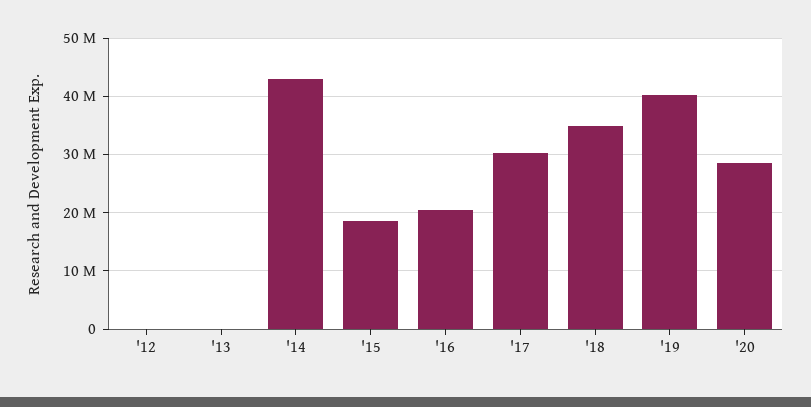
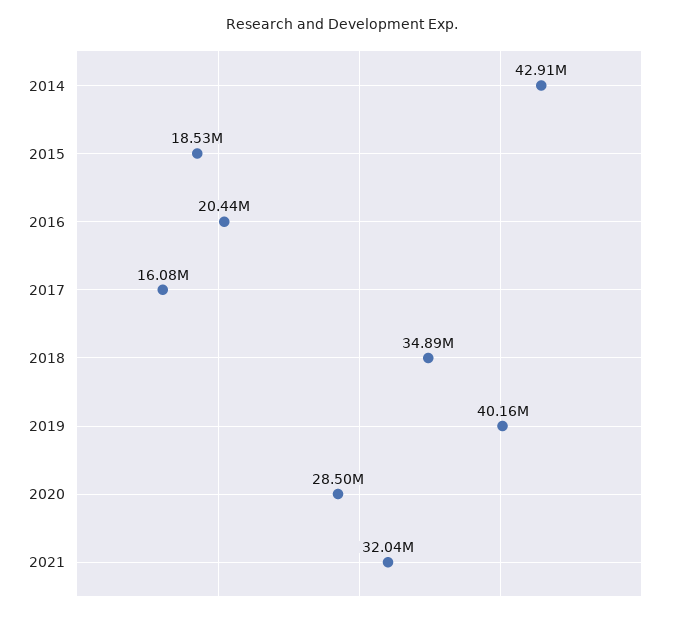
'12: 0 -> none
'13: 0 -> none
'17: 30000000 -> 16080000
2021: none -> 32040000

